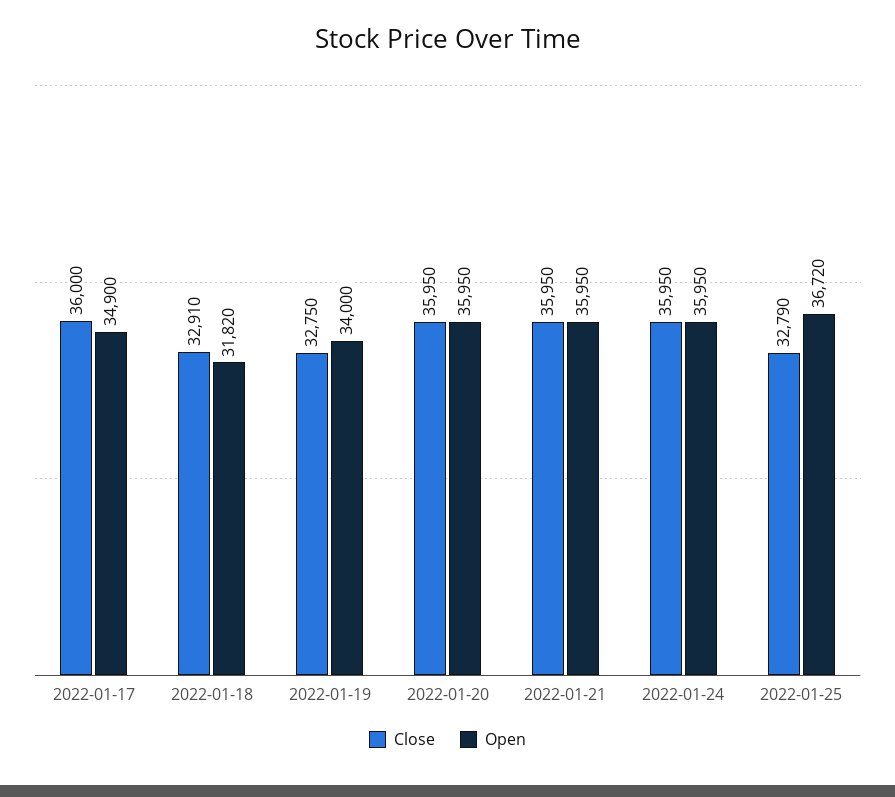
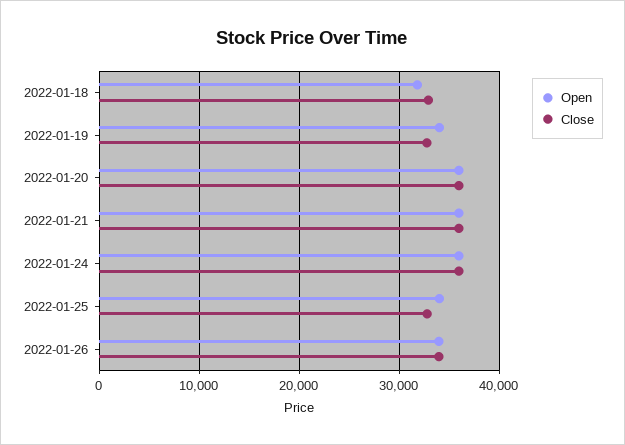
Close, 2022-01-17: 36000 -> none
Open, 2022-01-17: 34900 -> none
Open, 2022-01-25: 36720 -> 34000
Open, 2022-01-26: none -> 34000
Close, 2022-01-26: none -> 34000

